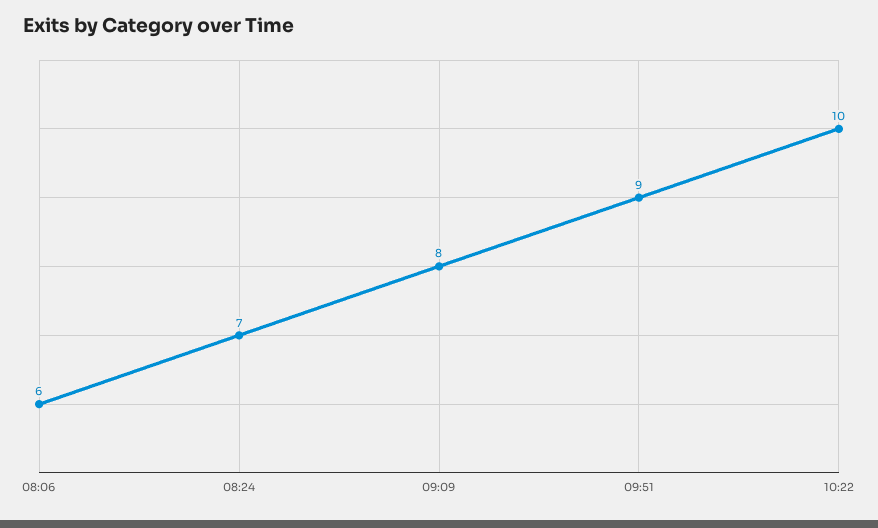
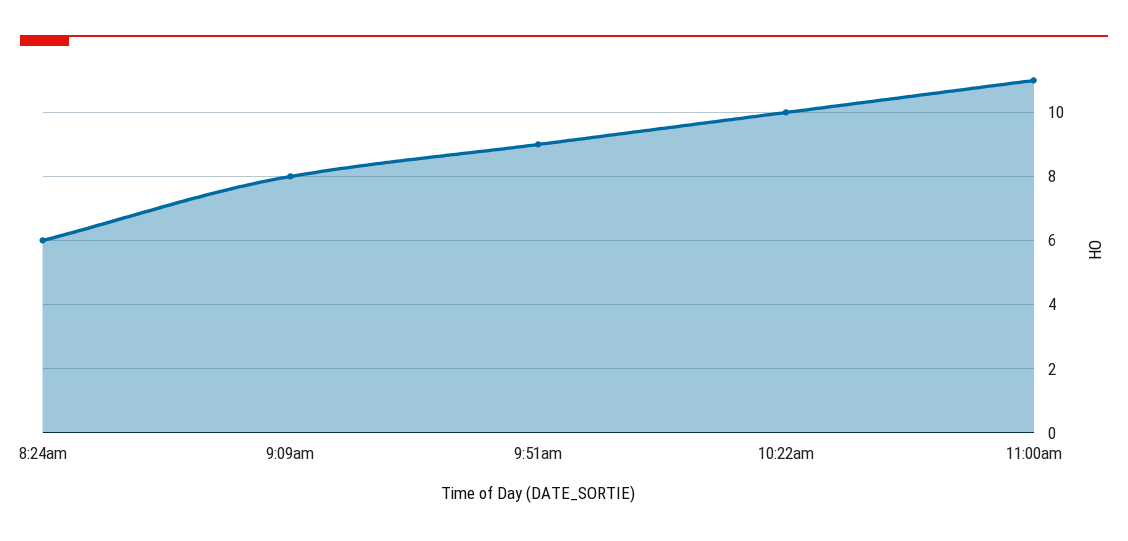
08:06: 6 -> none
08:24: 7 -> 6
11:00am: none -> 11

